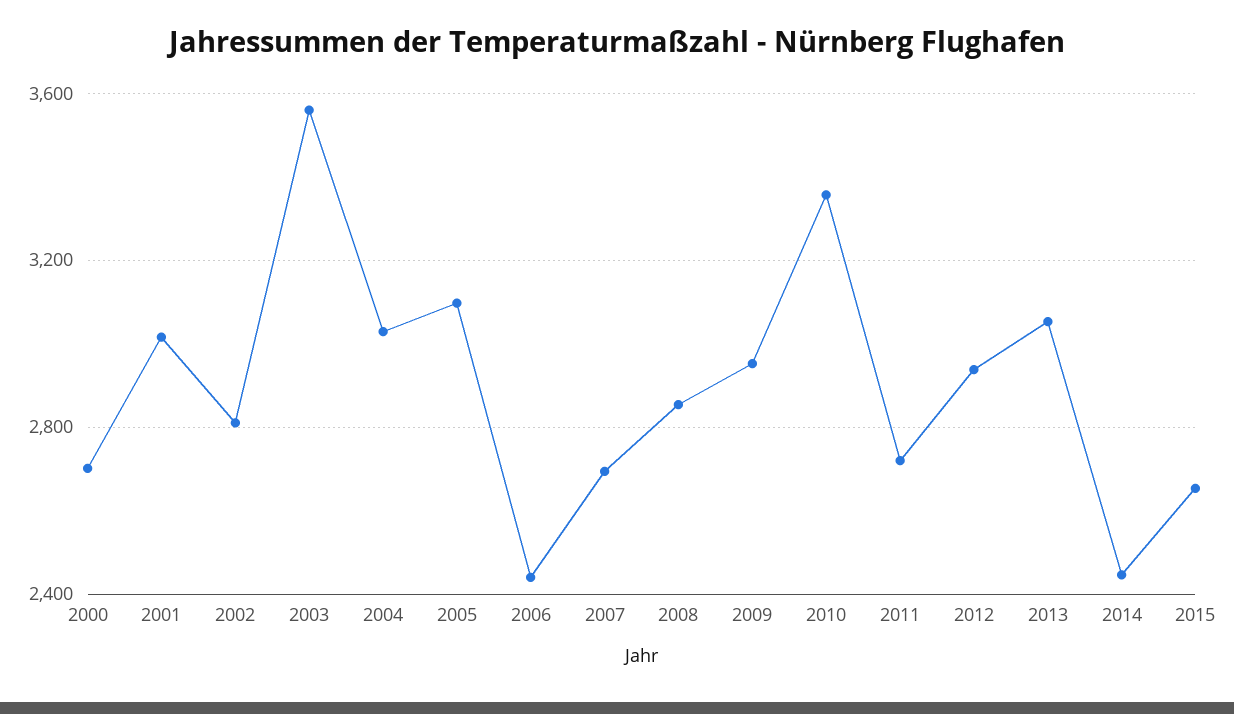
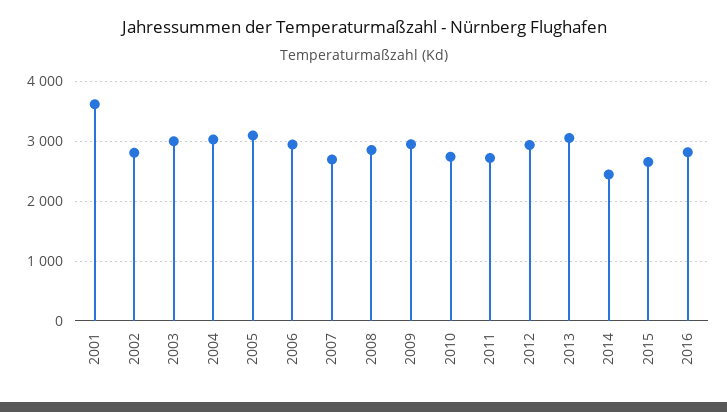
2000: 2700 -> none
2001: 3000 -> 3600
2003: 3550 -> 3000
2006: 2450 -> 3000
2010: 3350 -> 2800
2016: none -> 2800

